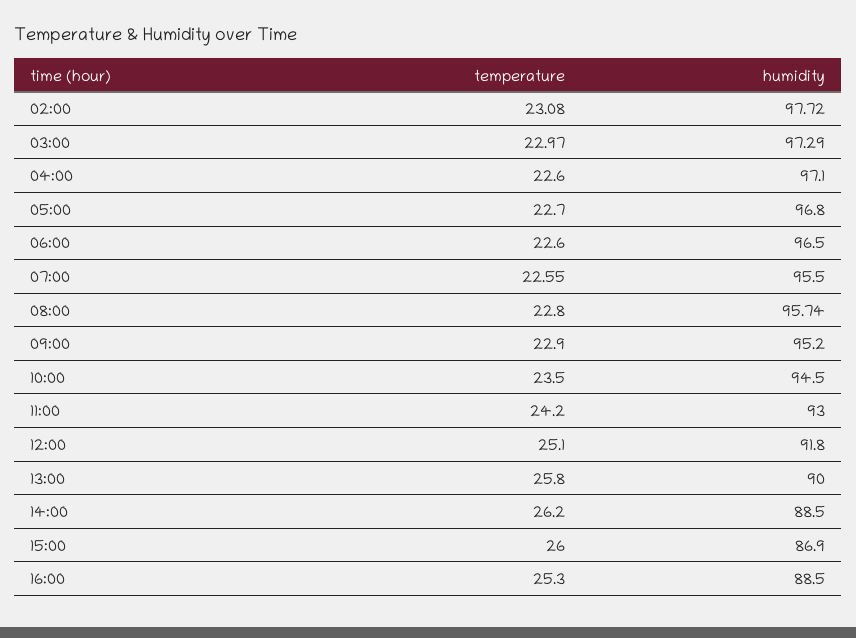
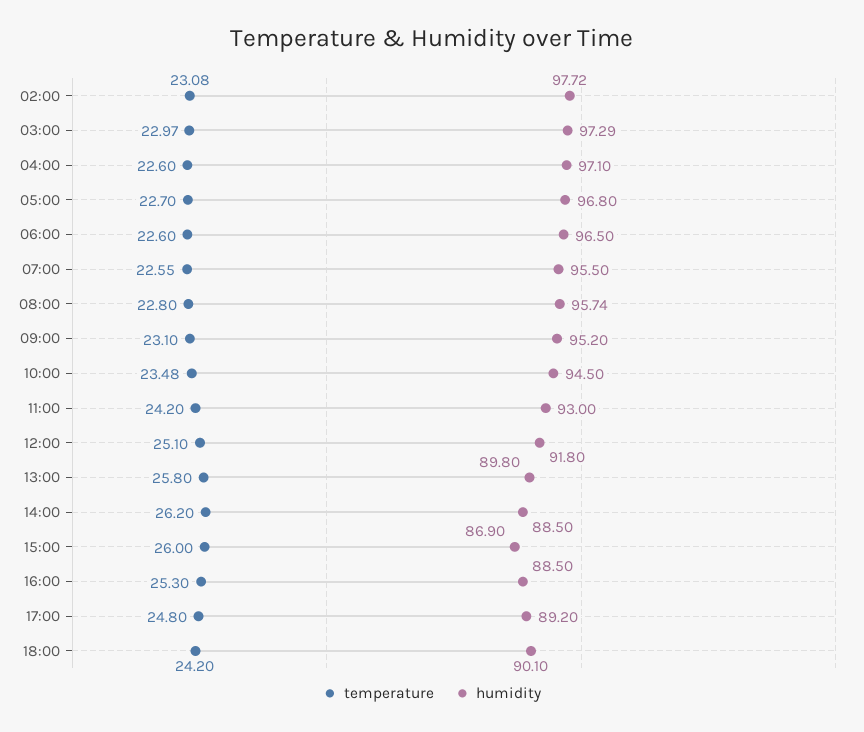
temperature, 09:00: 22.9 -> 23.1
temperature, 10:00: 23.5 -> 23.48
humidity, 13:00: 90 -> 89.8
temperature, 17:00: none -> 24.8
humidity, 17:00: none -> 89.2
temperature, 18:00: none -> 24.2
humidity, 18:00: none -> 90.1

